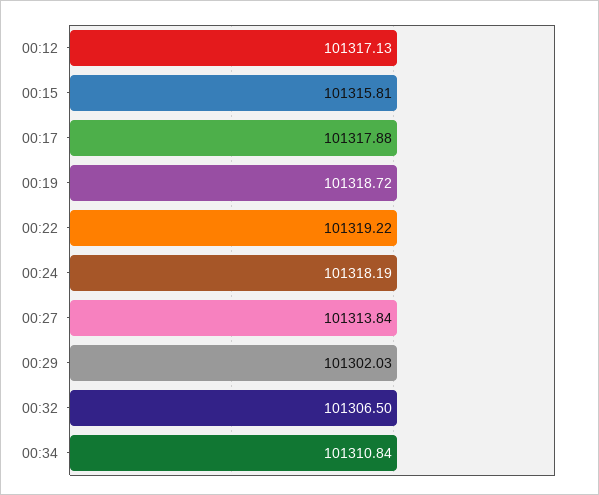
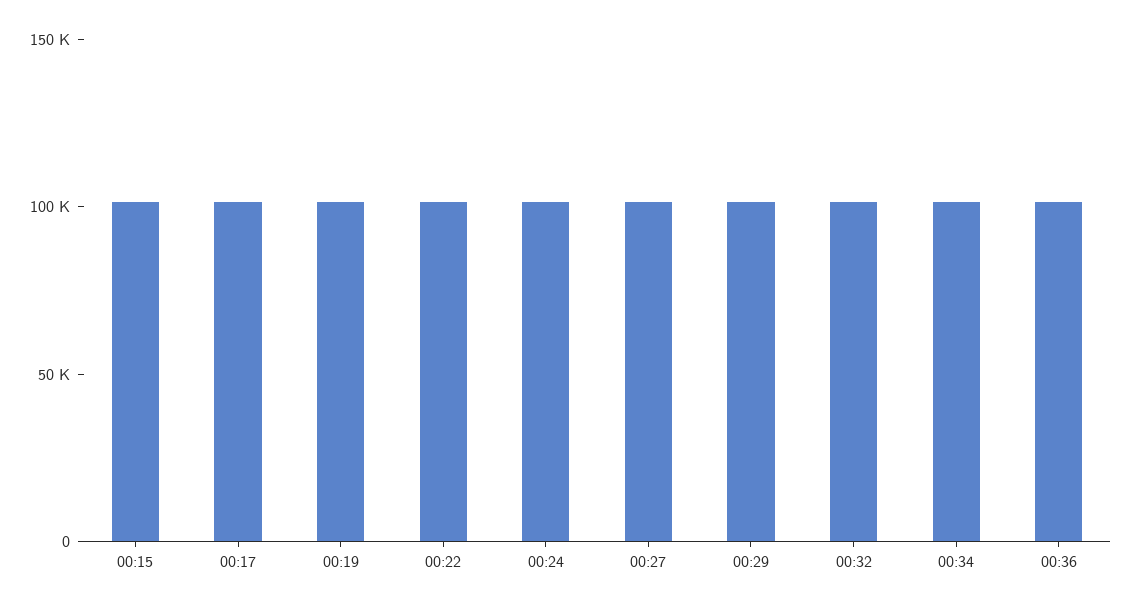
00:12: 101317.13 -> none
00:36: none -> 100000

